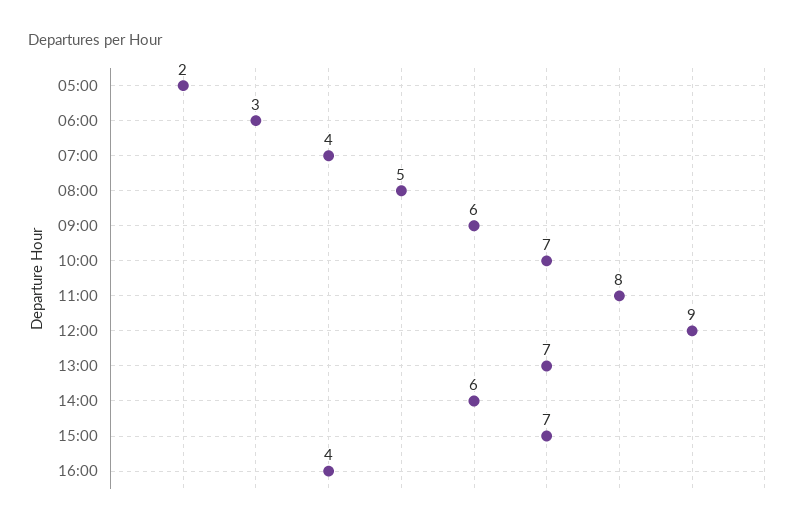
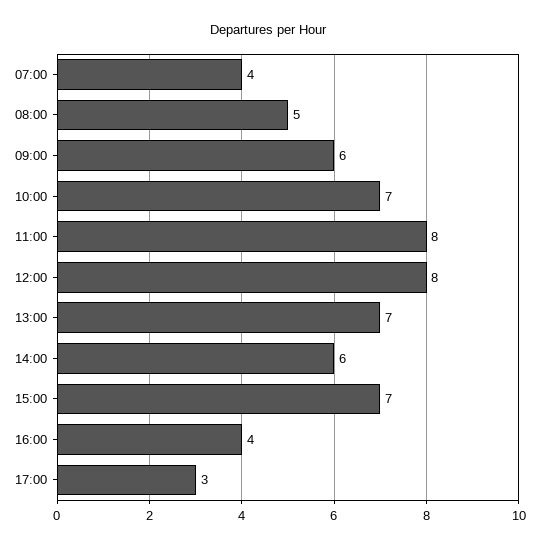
05:00: 2 -> none
06:00: 3 -> none
12:00: 9 -> 8
17:00: none -> 3

